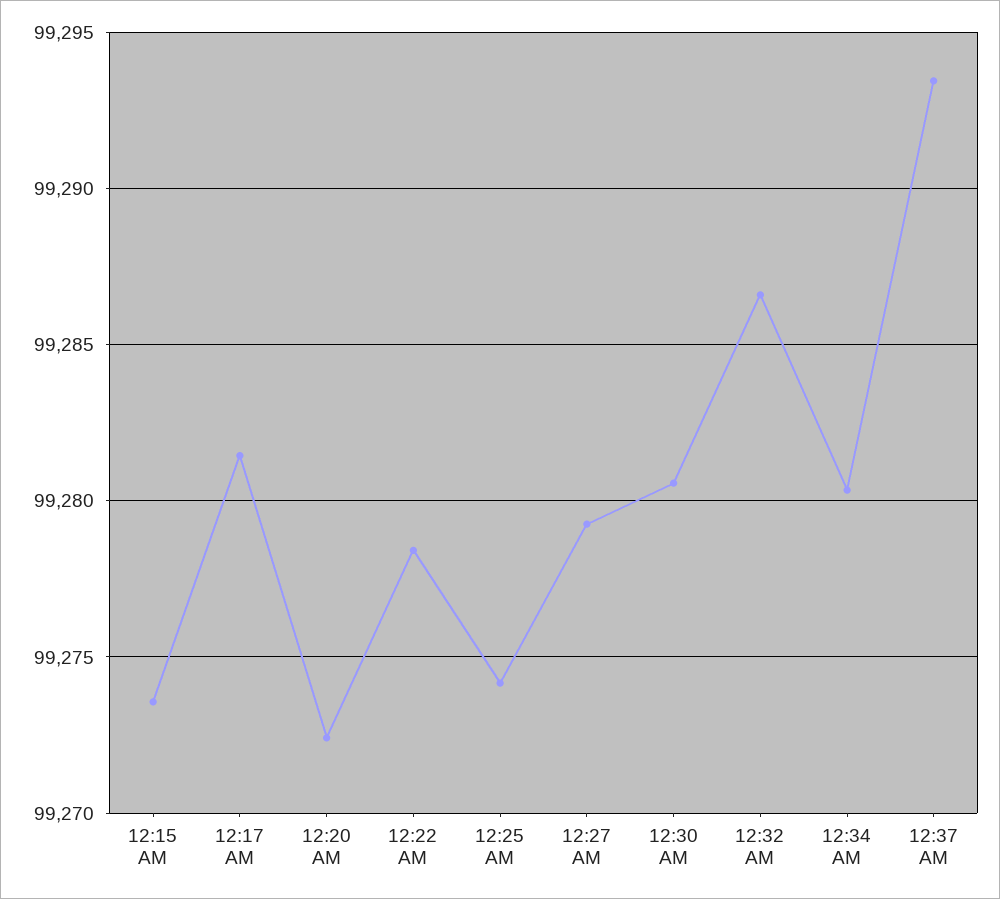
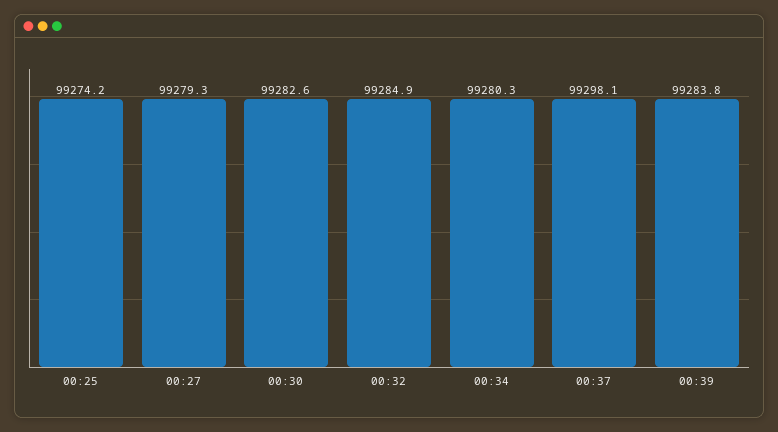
12:15 AM: 99273.5 -> none
12:17 AM: 99281.5 -> none
12:20 AM: 99272.5 -> none
12:22 AM: 99278.5 -> none
12:30 AM: 99280.5 -> 99282.6
12:32 AM: 99286.5 -> 99284.9
12:37 AM: 99293.5 -> 99298.1
00:39: none -> 99283.8

